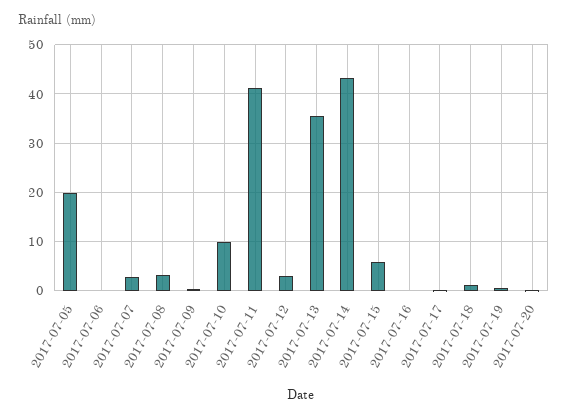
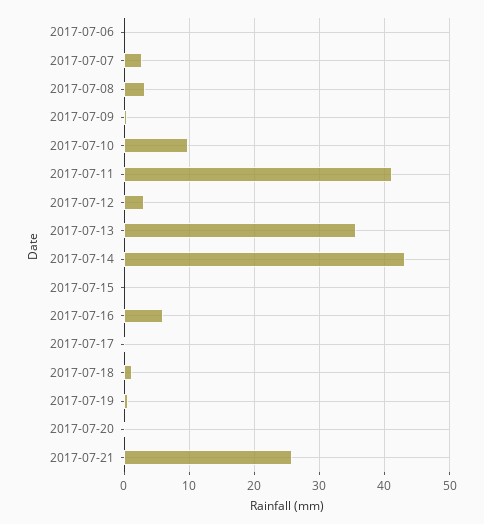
2017-07-05: 20 -> none
2017-07-15: 6 -> 0
2017-07-16: 0 -> 6
2017-07-21: none -> 26

